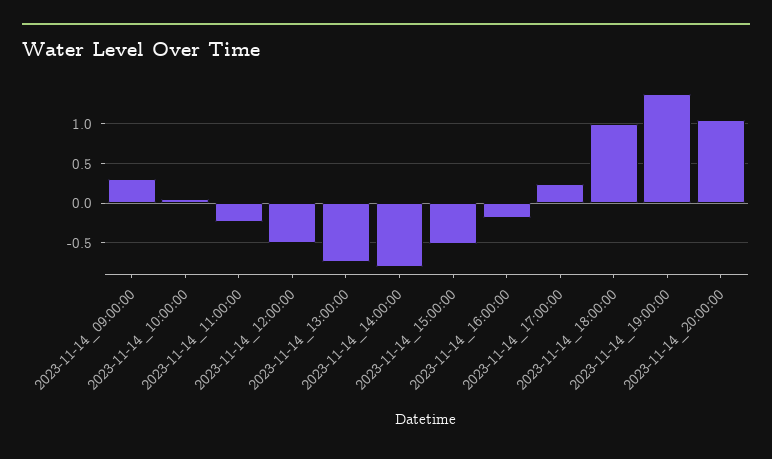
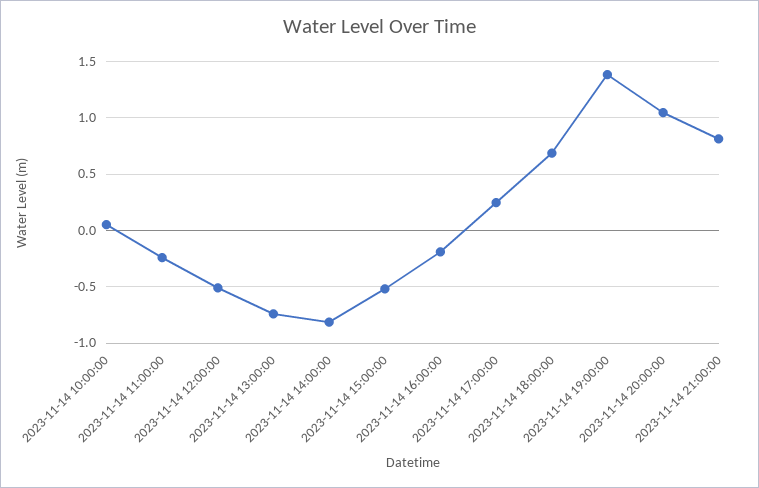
2023-11-14_09:00:00: 0.3 -> none
2023-11-14_18:00:00: 1 -> 0.7
2023-11-14 21:00:00: none -> 0.8

